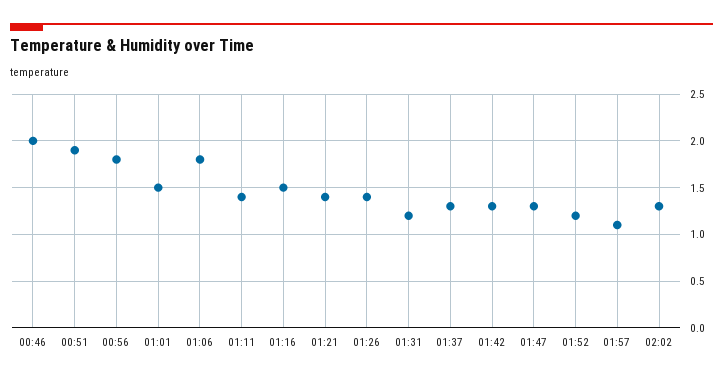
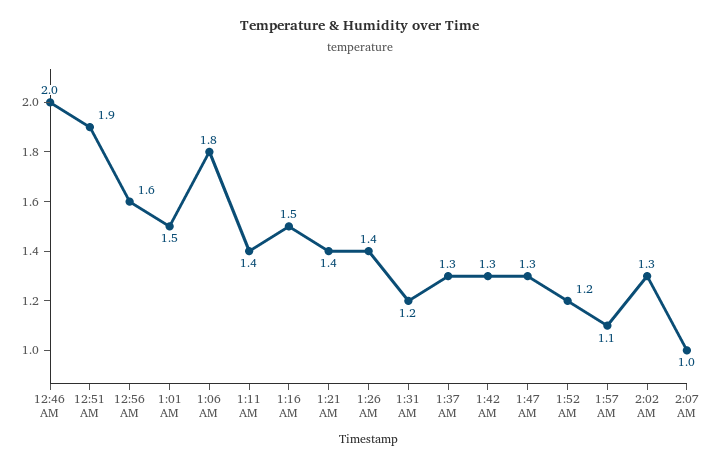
00:56: 1.8 -> 1.6
2:07 AM: none -> 1

